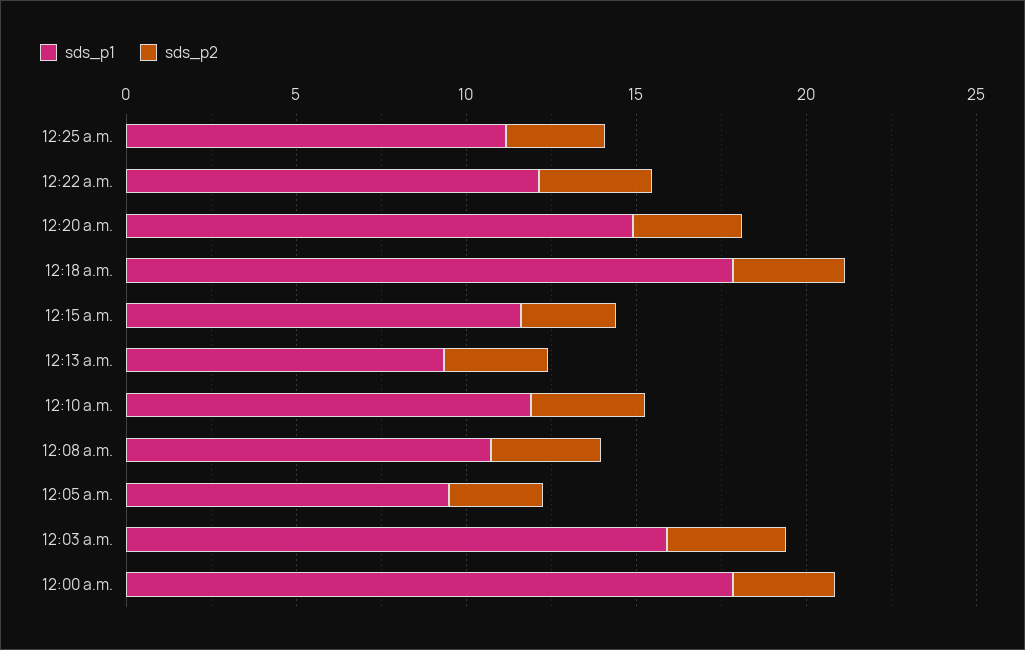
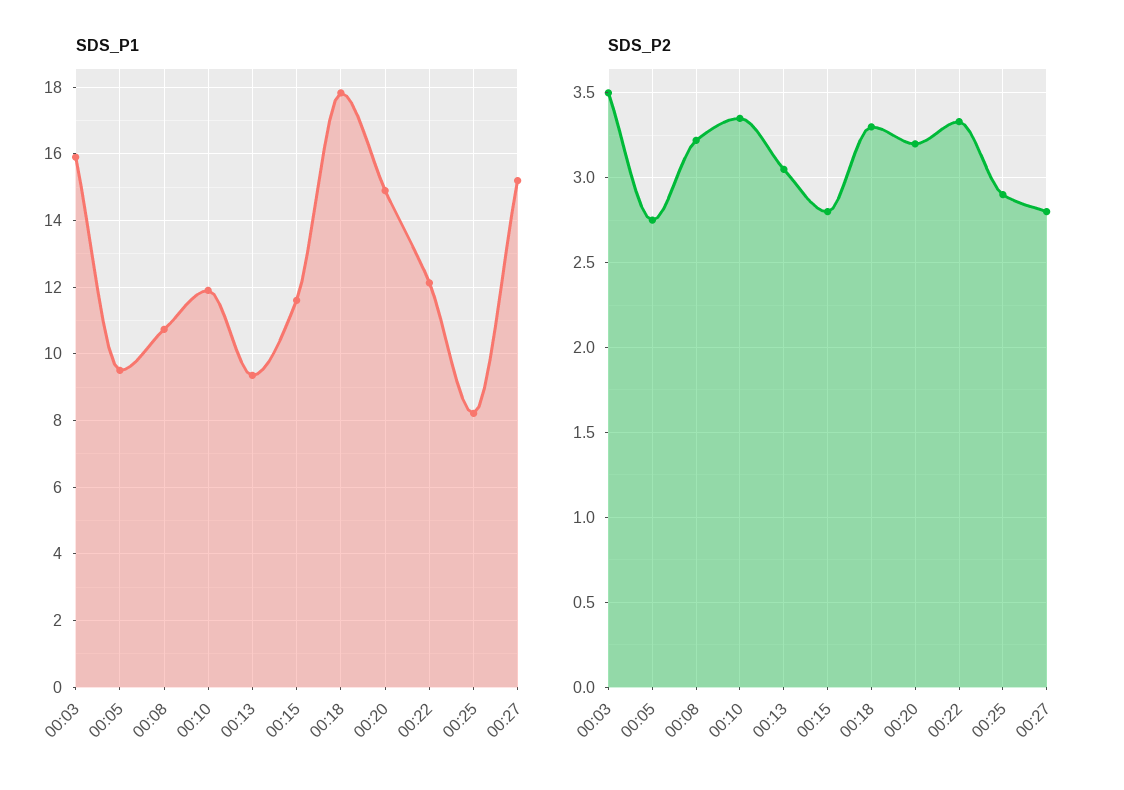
sds_p1, 12:25 a.m.: 11 -> 8.2
sds_p1, 12:00 a.m.: 18 -> none
sds_p2, 12:00 a.m.: 3 -> none
sds_p1, 00:27: none -> 15.2
sds_p2, 00:27: none -> 2.8

